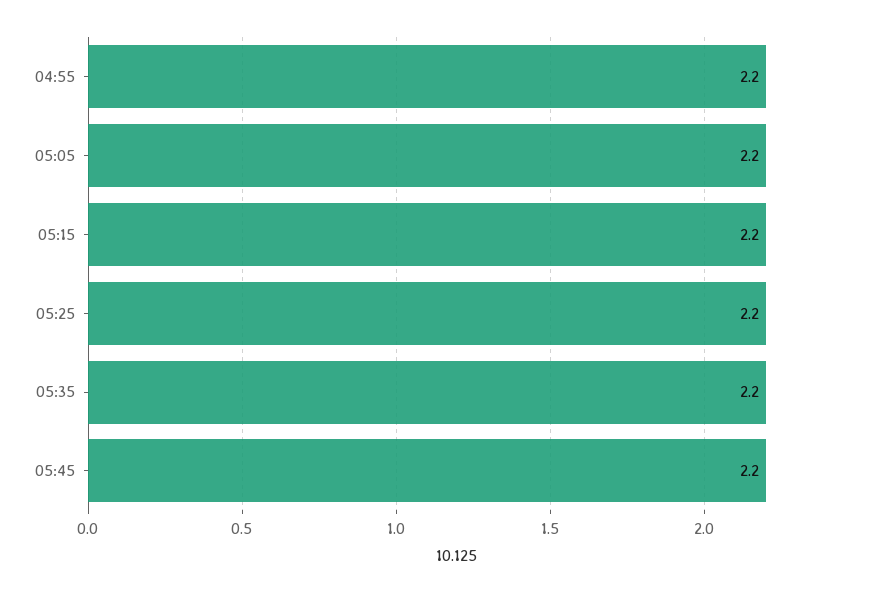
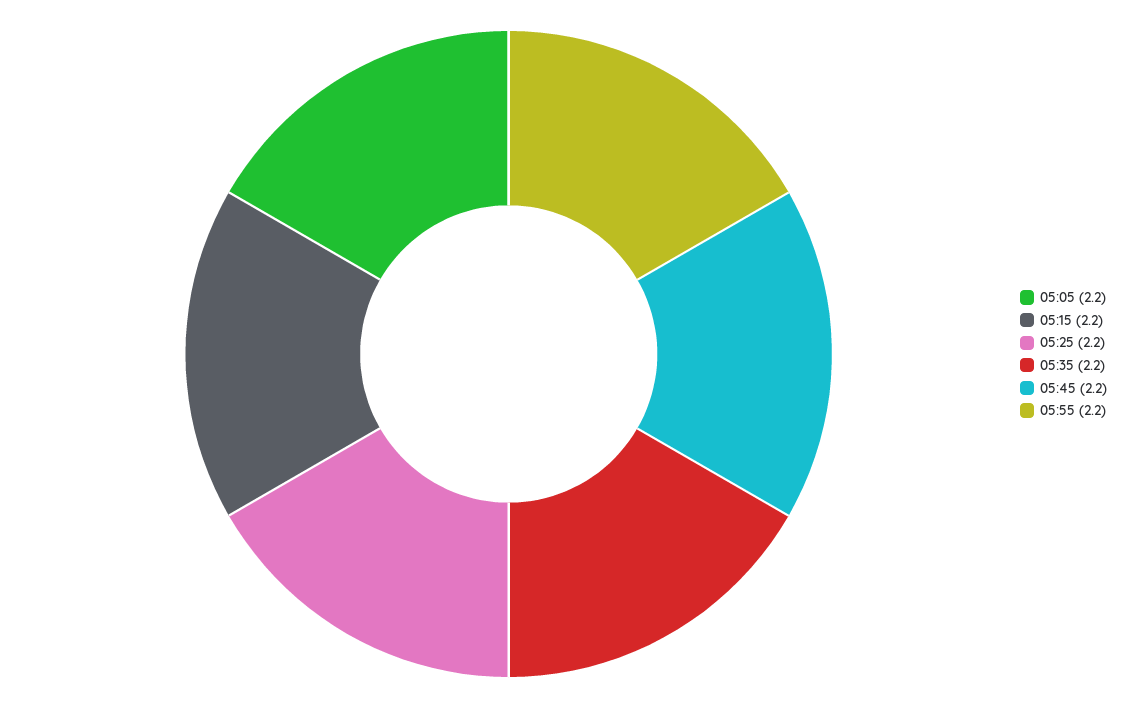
04:55: 2.2 -> none
05:55: none -> 2.2

